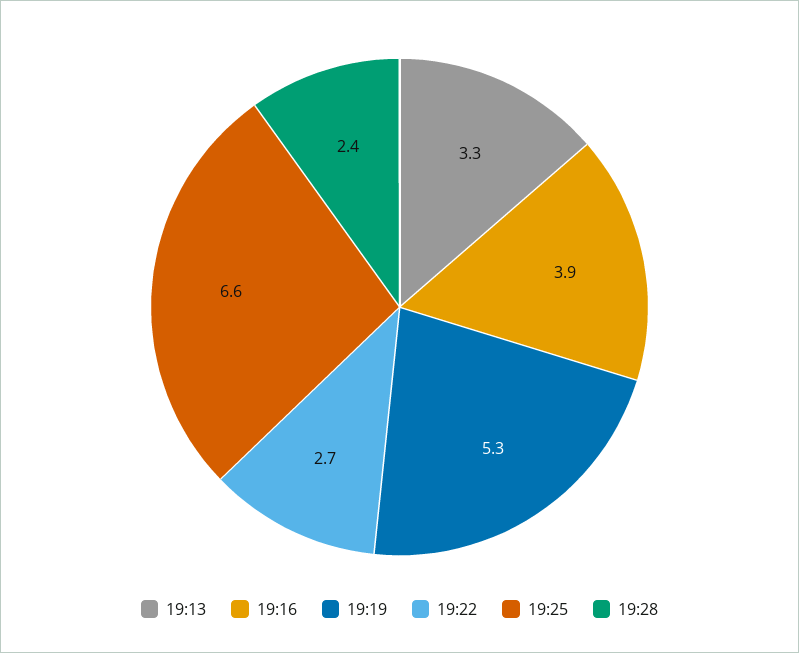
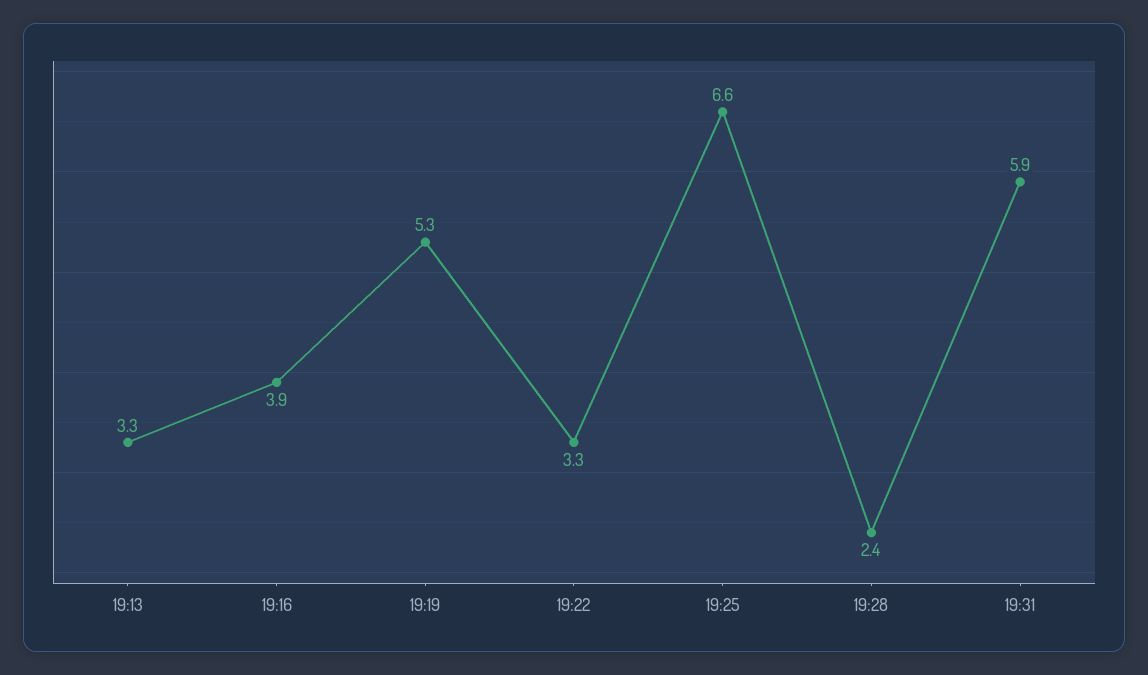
19:22: 2.7 -> 3.3
19:31: none -> 5.9

